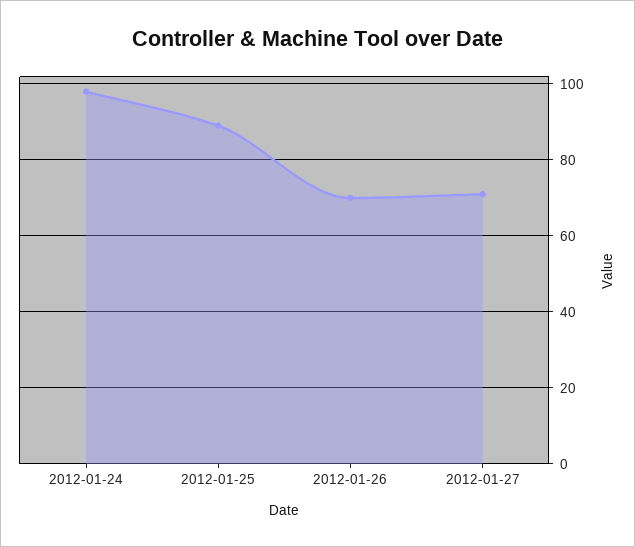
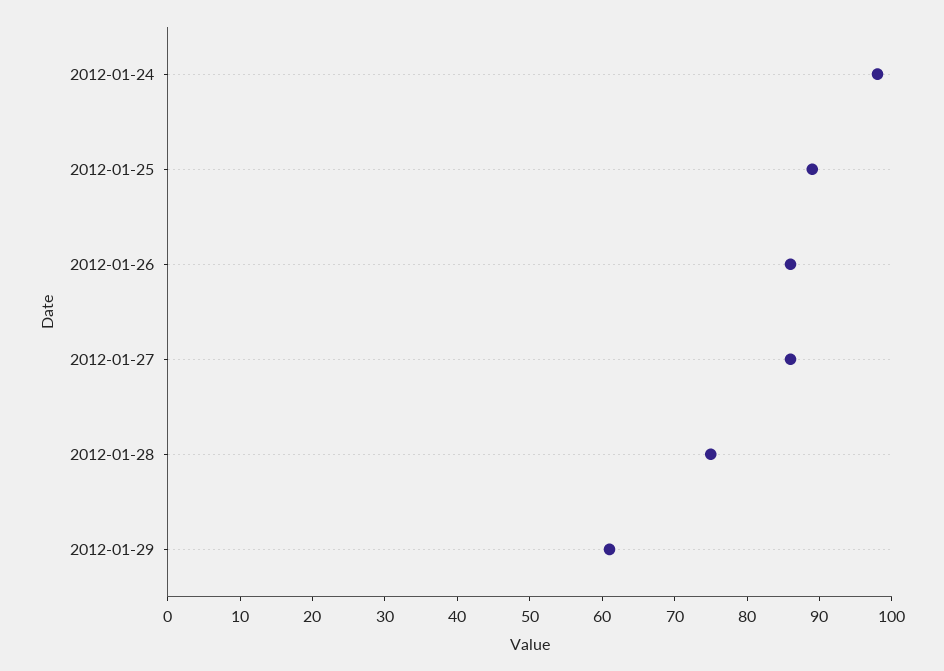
2012-01-26: 70 -> 85
2012-01-27: 70 -> 85
2012-01-28: none -> 75
2012-01-29: none -> 60

